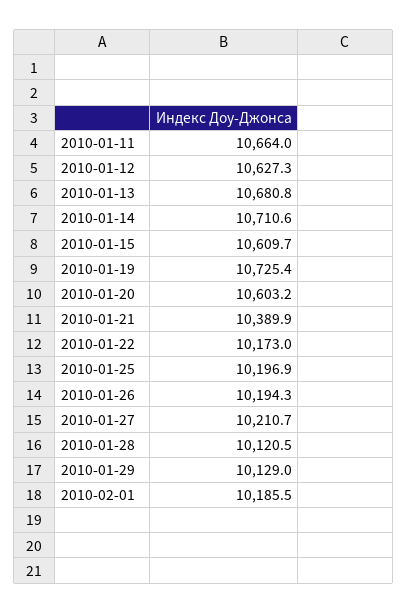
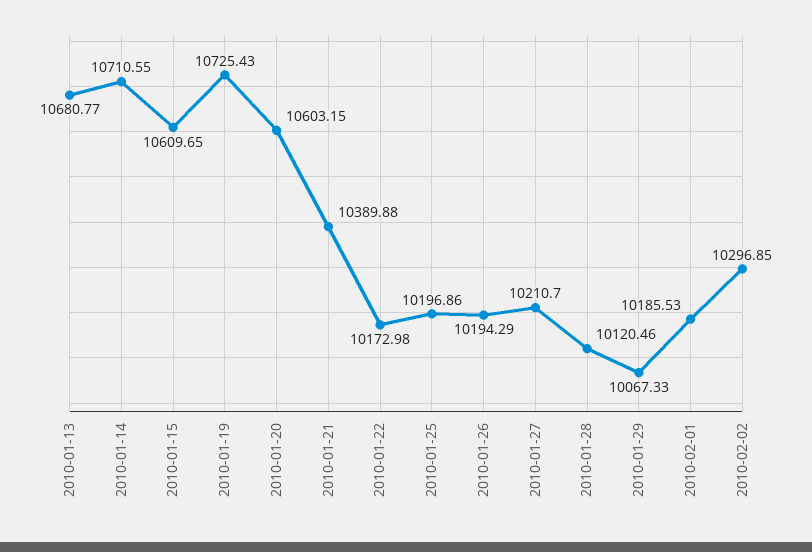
2010-01-11: 10664 -> none
2010-01-12: 10627.3 -> none
2010-01-29: 10129 -> 10067.33
2010-02-02: none -> 10296.85

